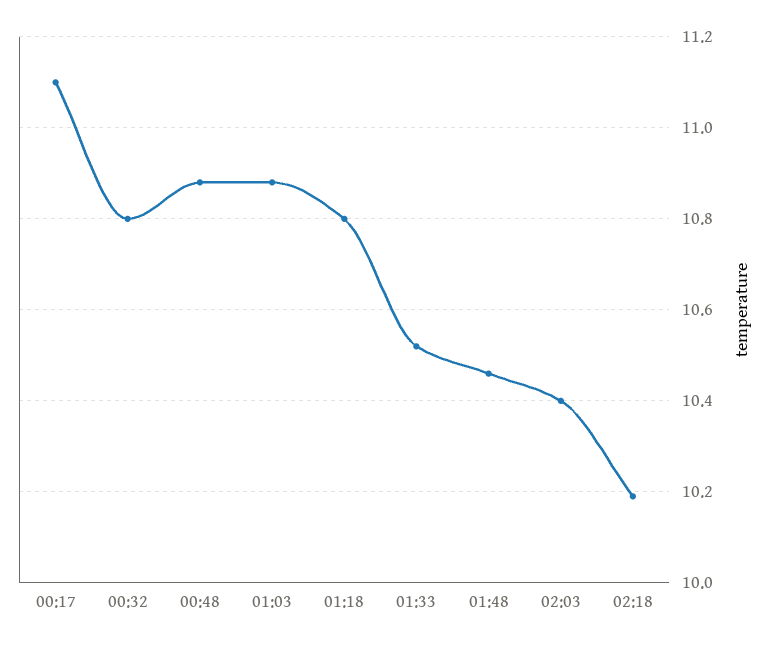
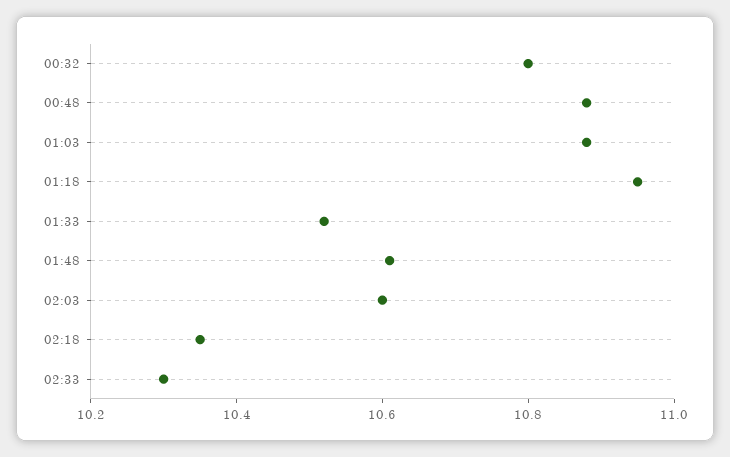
00:17: 11.1 -> none
01:18: 10.8 -> 10.95
01:48: 10.45 -> 10.6
02:03: 10.4 -> 10.6
02:18: 10.2 -> 10.35
02:33: none -> 10.3

